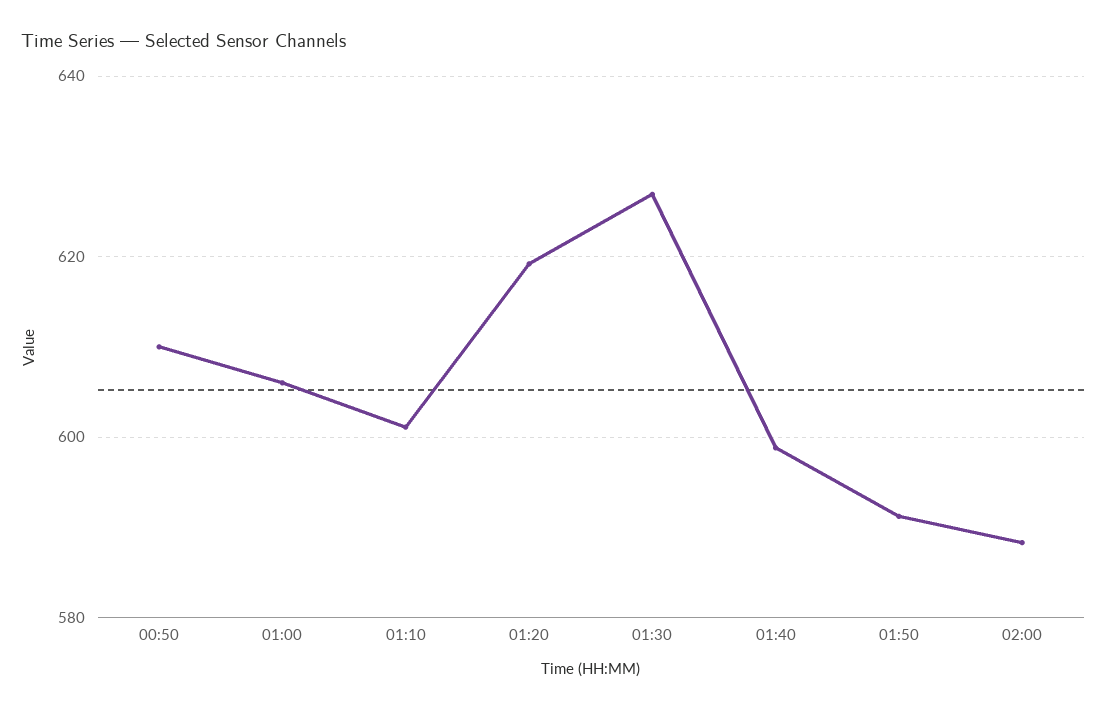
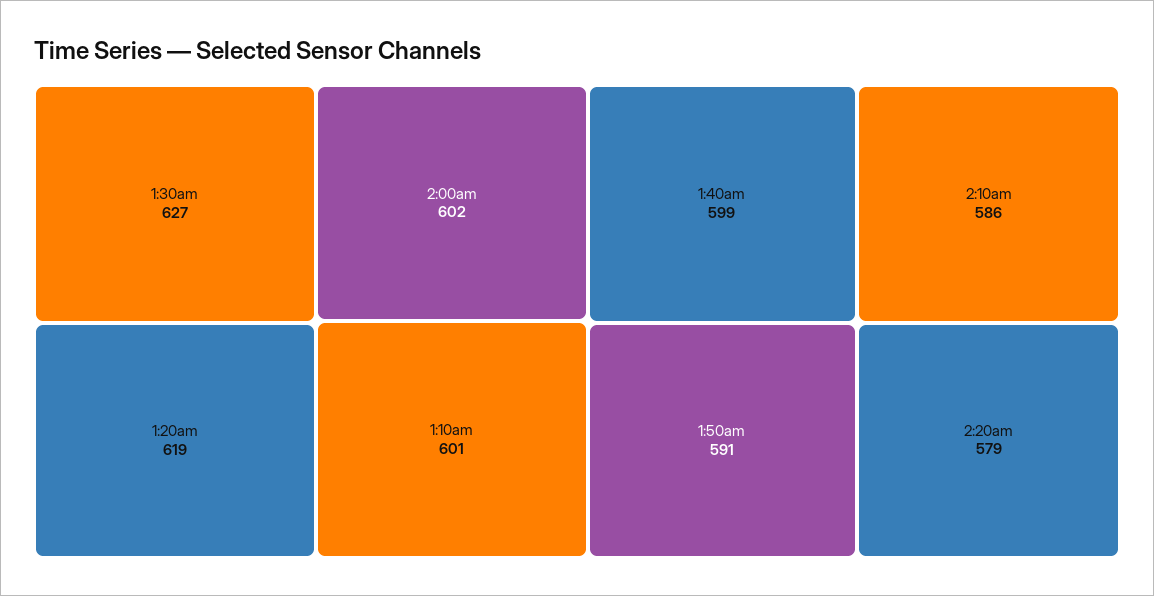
00:50: 610 -> none
01:00: 606 -> none
02:00: 588 -> 602
2:10am: none -> 586
2:20am: none -> 579

